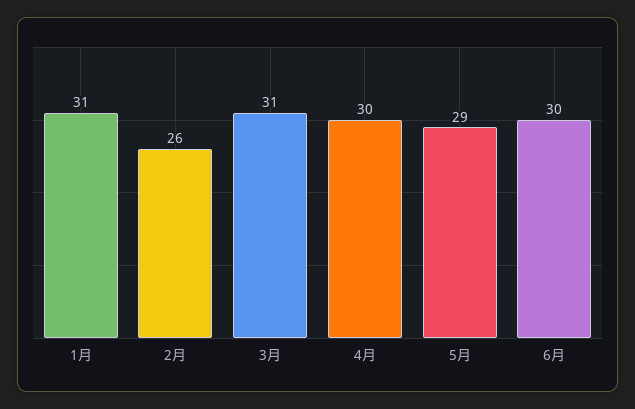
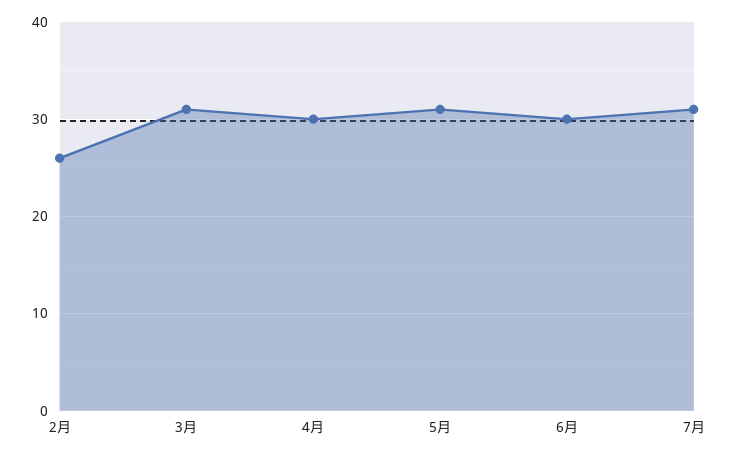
1月: 31 -> none
5月: 29 -> 31
7月: none -> 31

